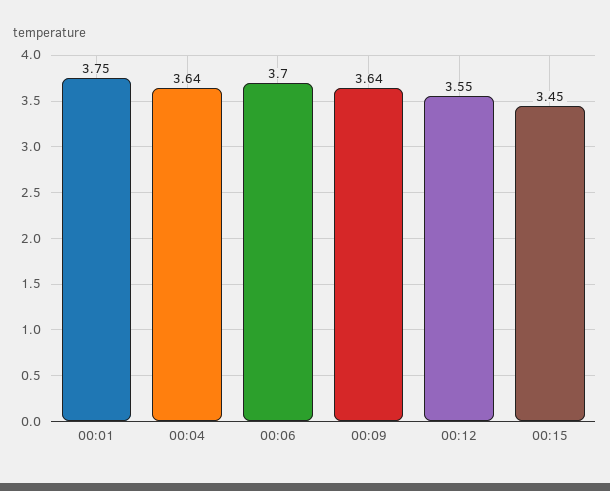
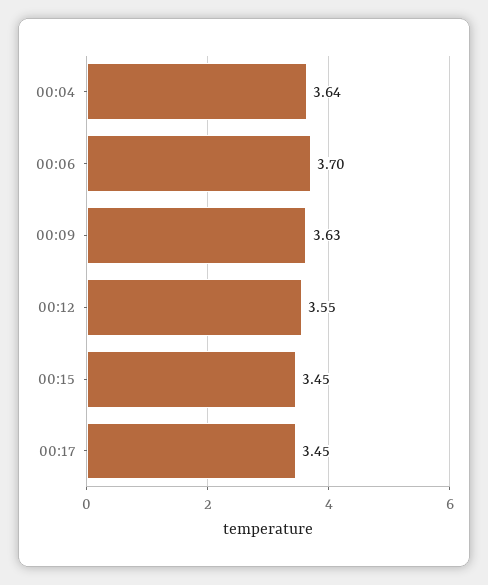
00:01: 3.75 -> none
00:09: 3.64 -> 3.63
00:17: none -> 3.45

